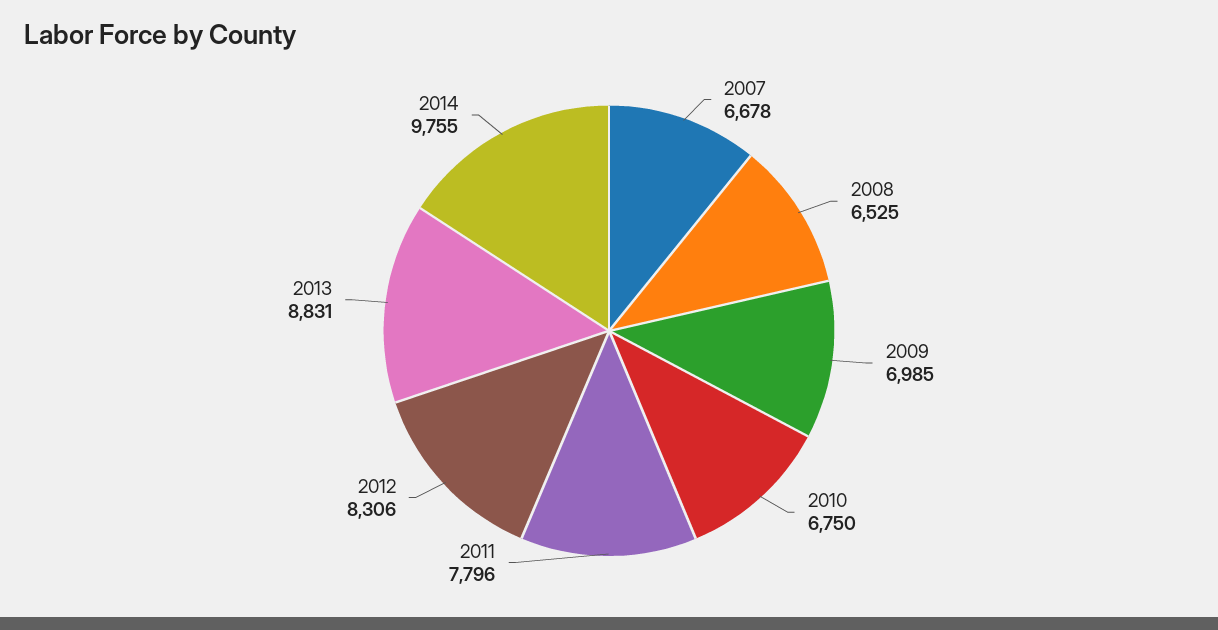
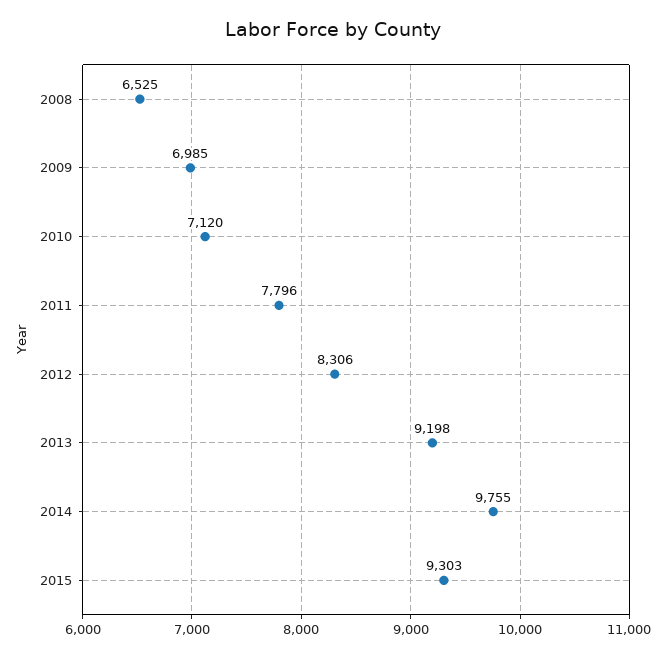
2007: 6678 -> none
2010: 6750 -> 7120
2013: 8831 -> 9198
2015: none -> 9303

